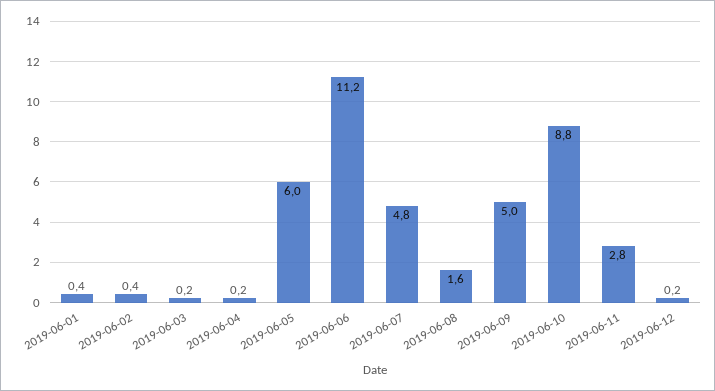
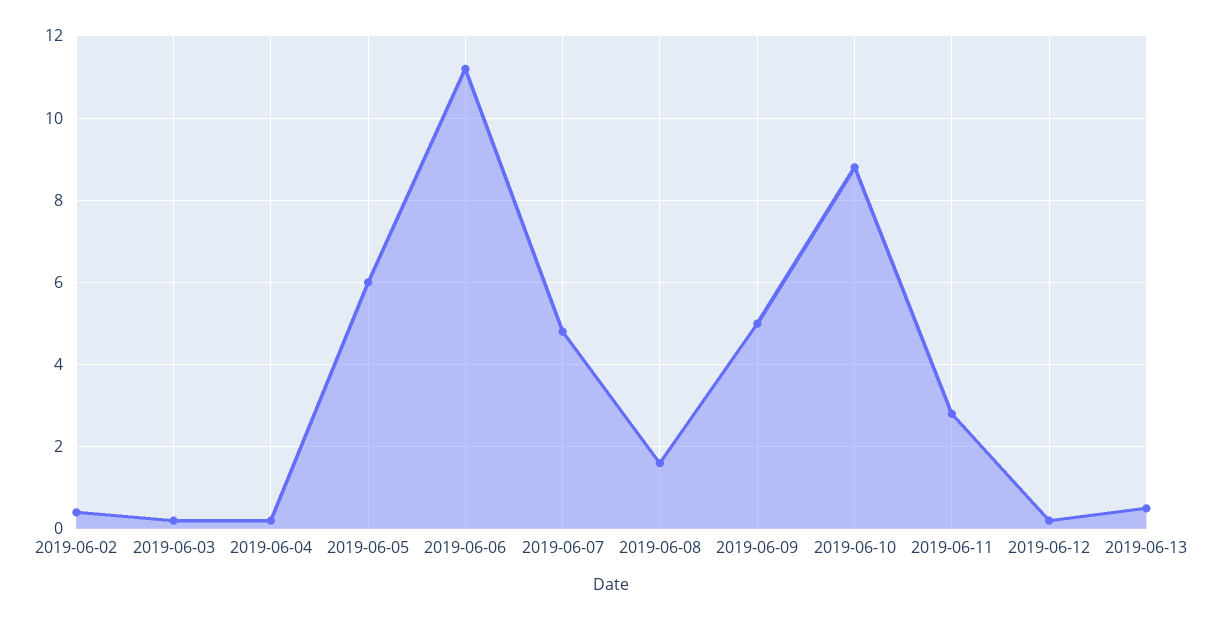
2019-06-01: 0.4 -> none
2019-06-13: none -> 0.5

